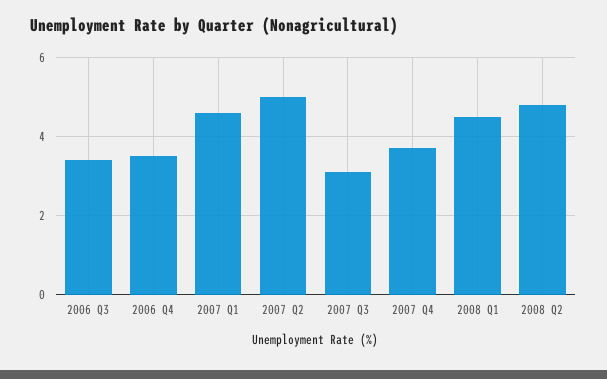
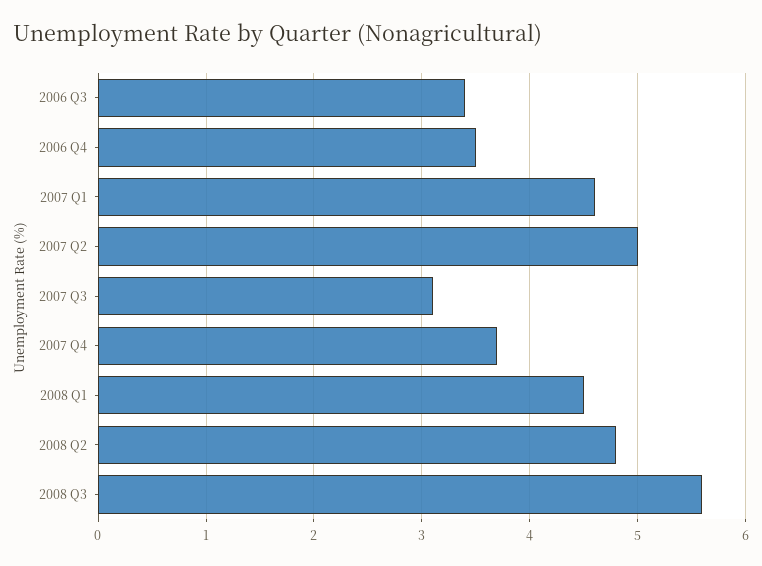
2008 Q3: none -> 5.6

